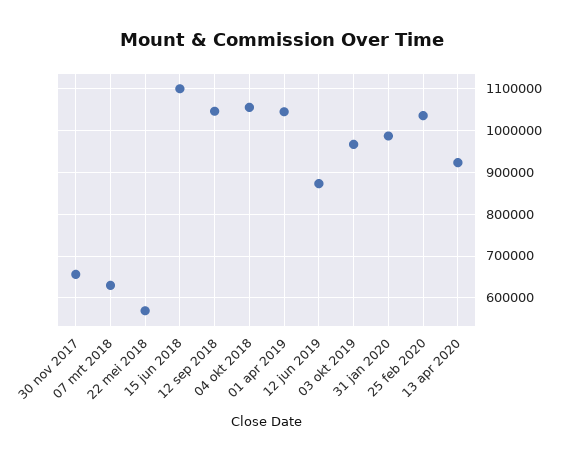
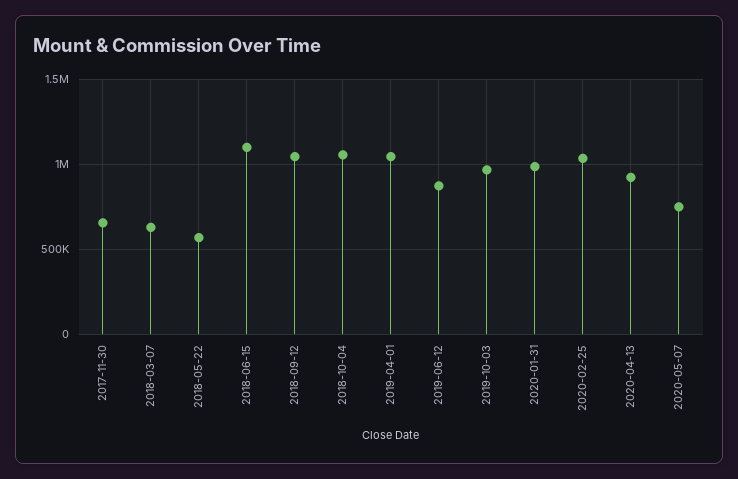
2020-05-07: none -> 750000

